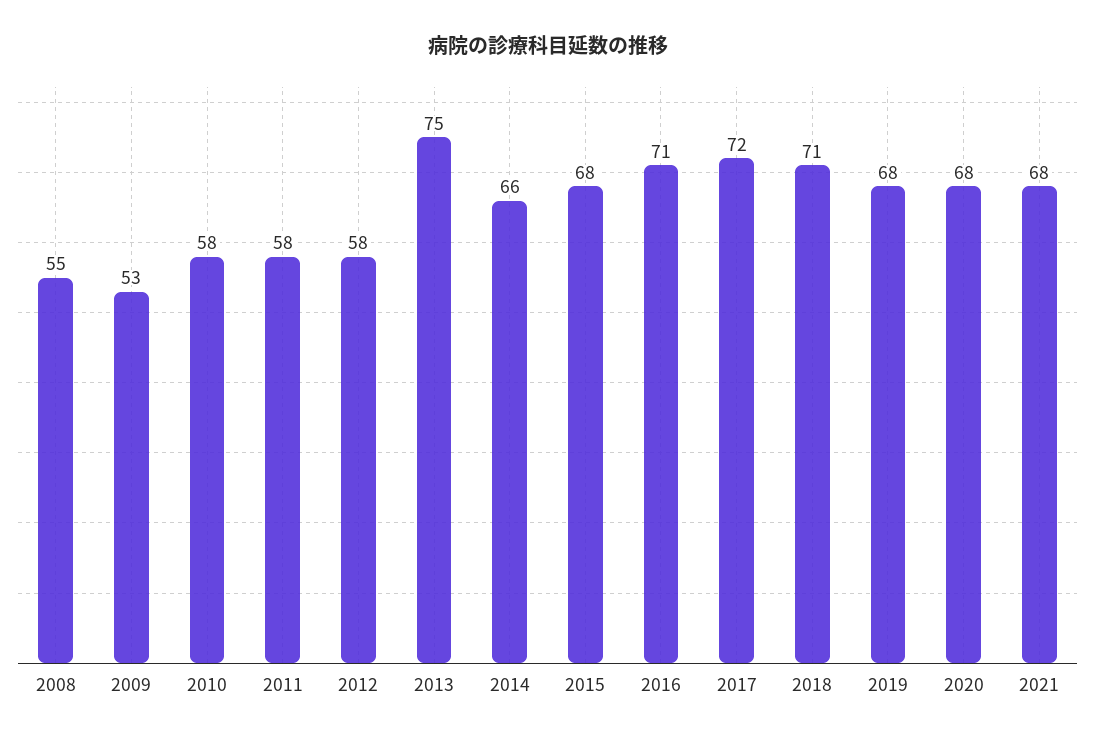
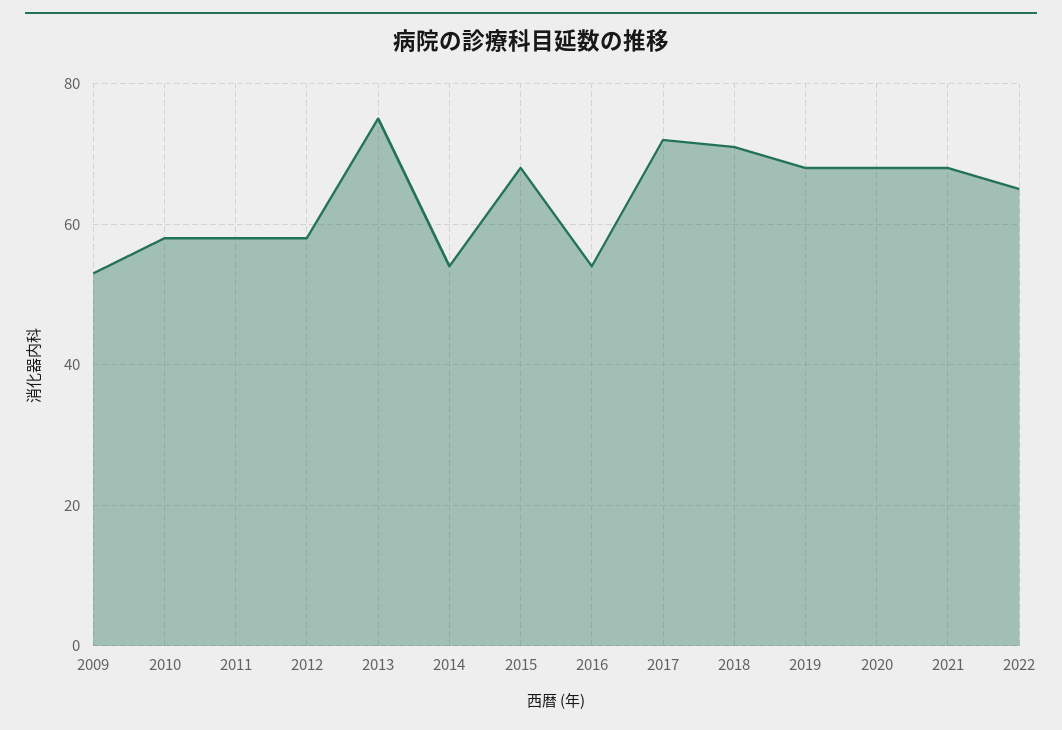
2008: 55 -> none
2014: 66 -> 55
2016: 71 -> 55
2022: none -> 65

